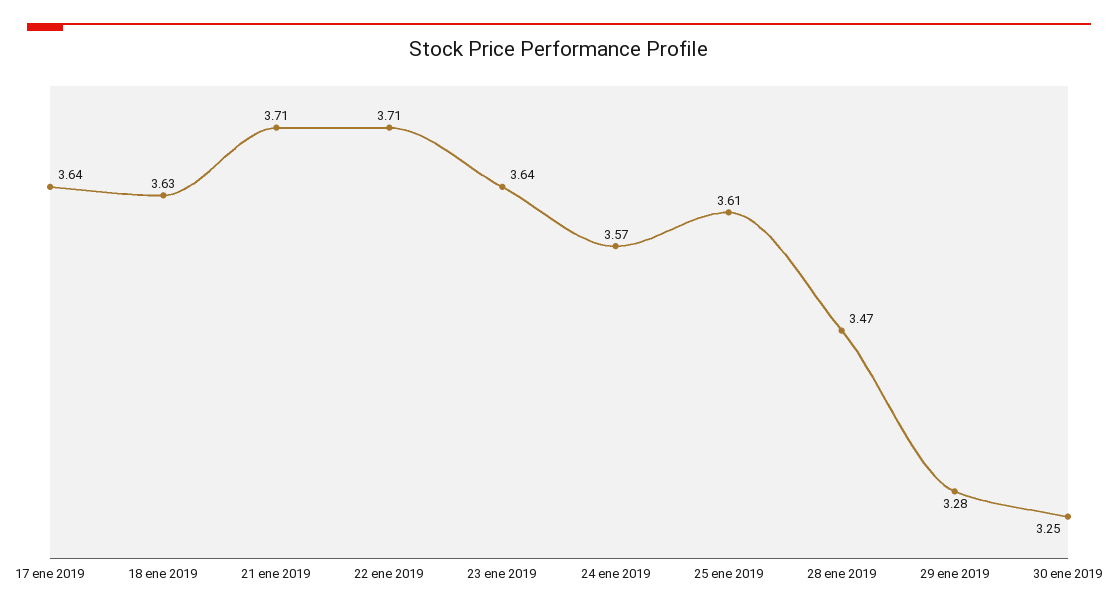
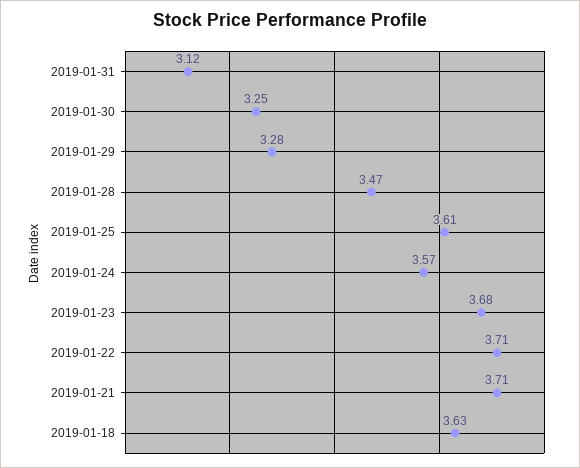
17 ene 2019: 3.64 -> none
23 ene 2019: 3.64 -> 3.68
2019-01-31: none -> 3.12

